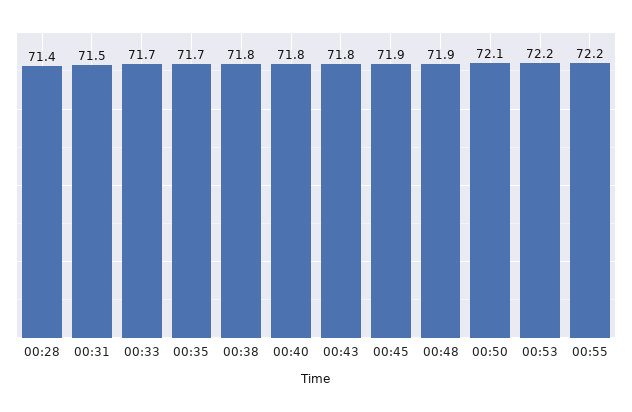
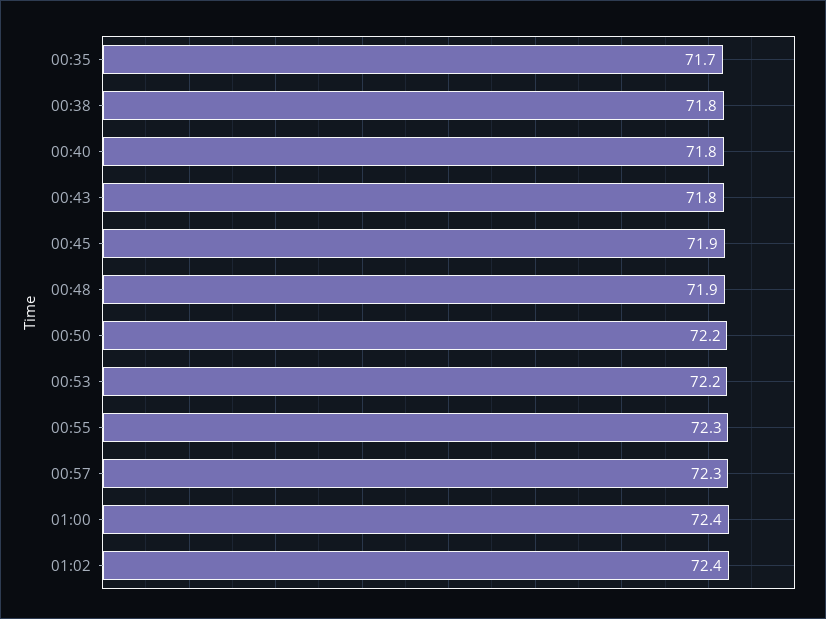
00:28: 71.4 -> none
00:31: 71.5 -> none
00:33: 71.7 -> none
00:50: 72.1 -> 72.2
00:55: 72.2 -> 72.3
00:57: none -> 72.3
01:00: none -> 72.4
01:02: none -> 72.4

